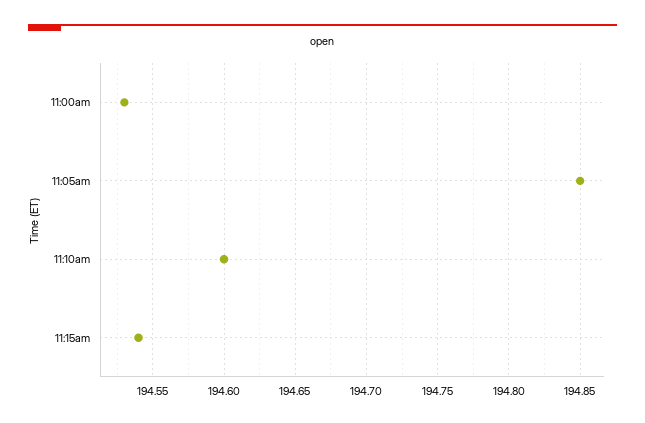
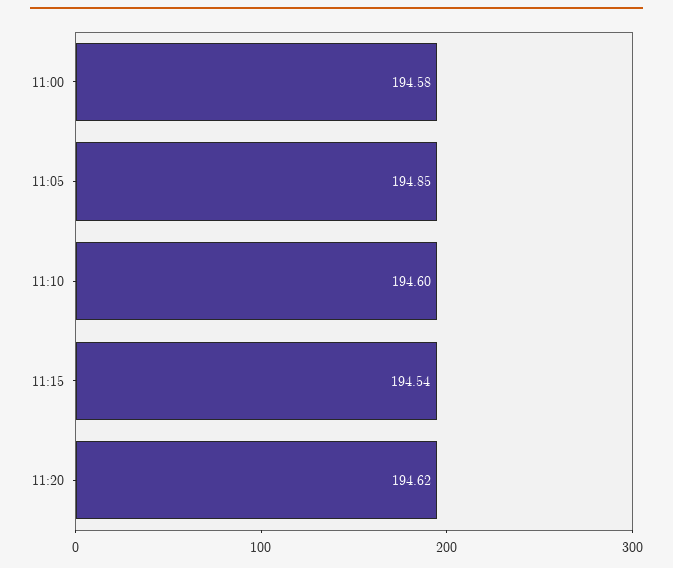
11:00am: 194.53 -> 194.58
11:20: none -> 194.62

